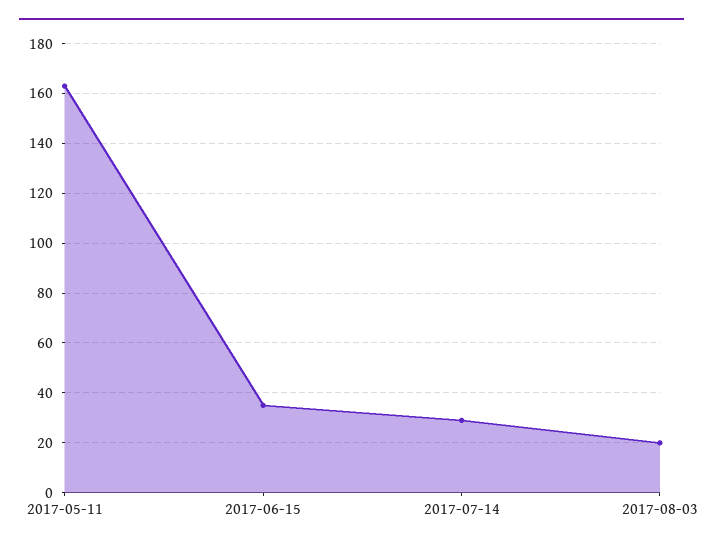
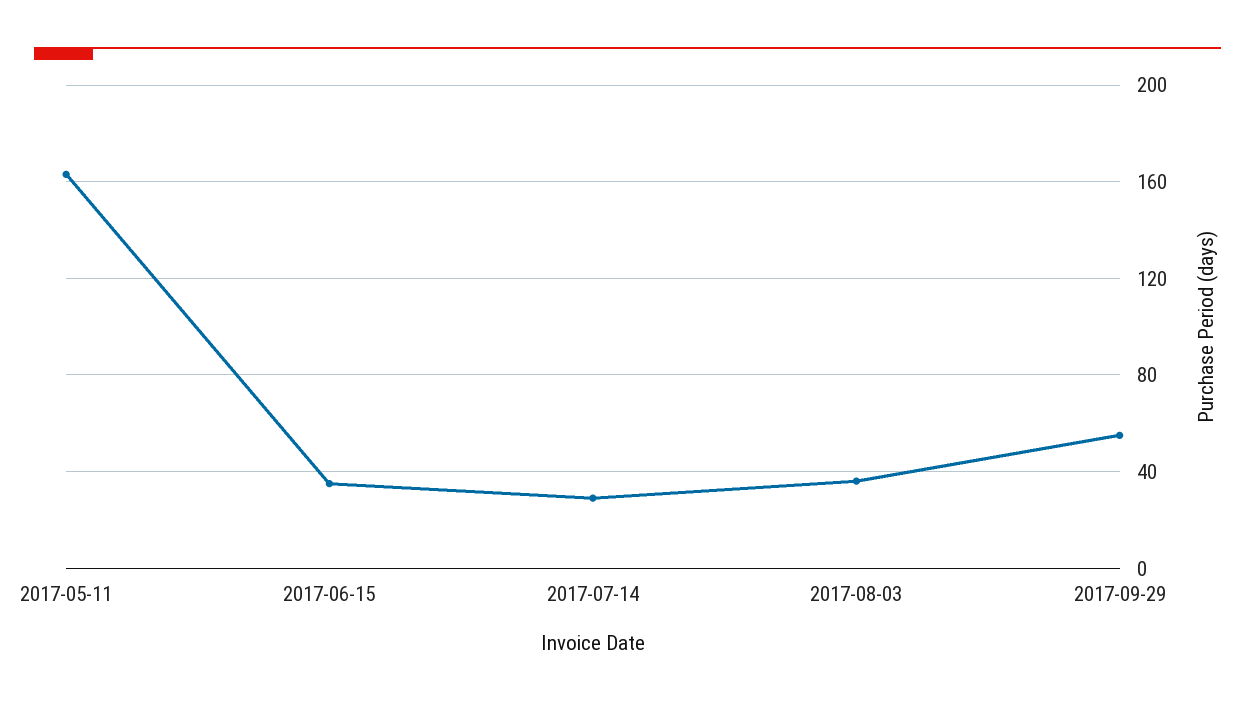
2017-08-03: 20 -> 35
2017-09-29: none -> 55

